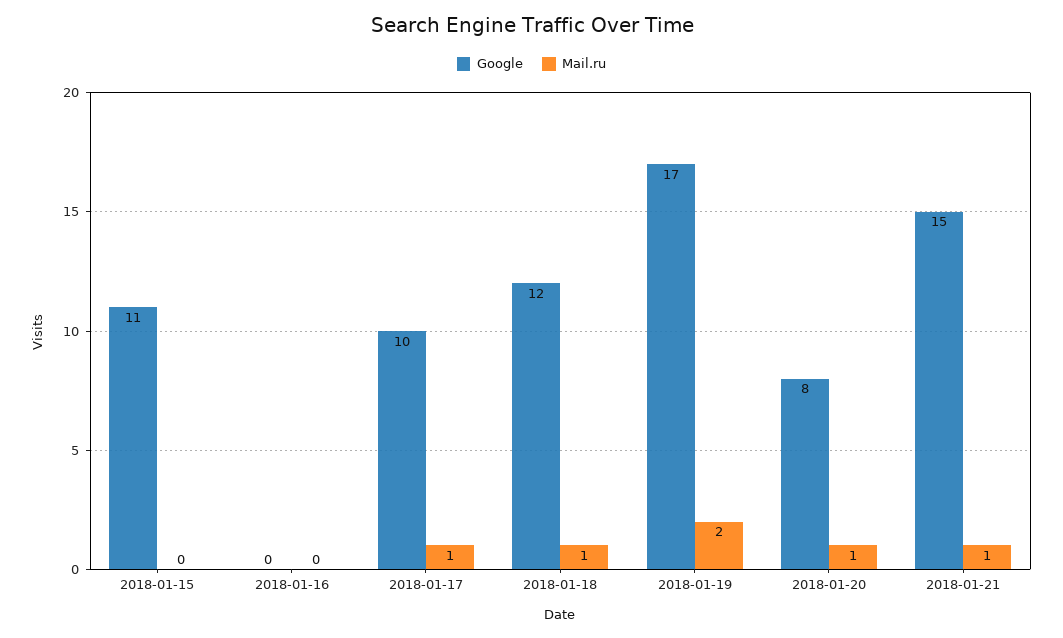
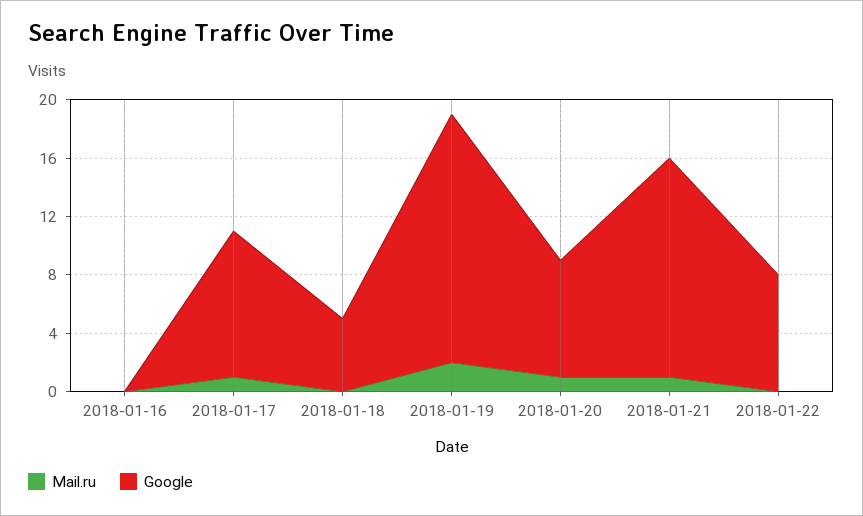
Google, 2018-01-15: 11 -> none
Mail.ru, 2018-01-15: 0 -> none
Google, 2018-01-18: 12 -> 5
Mail.ru, 2018-01-18: 1 -> 0
Mail.ru, 2018-01-22: none -> 0
Google, 2018-01-22: none -> 8

